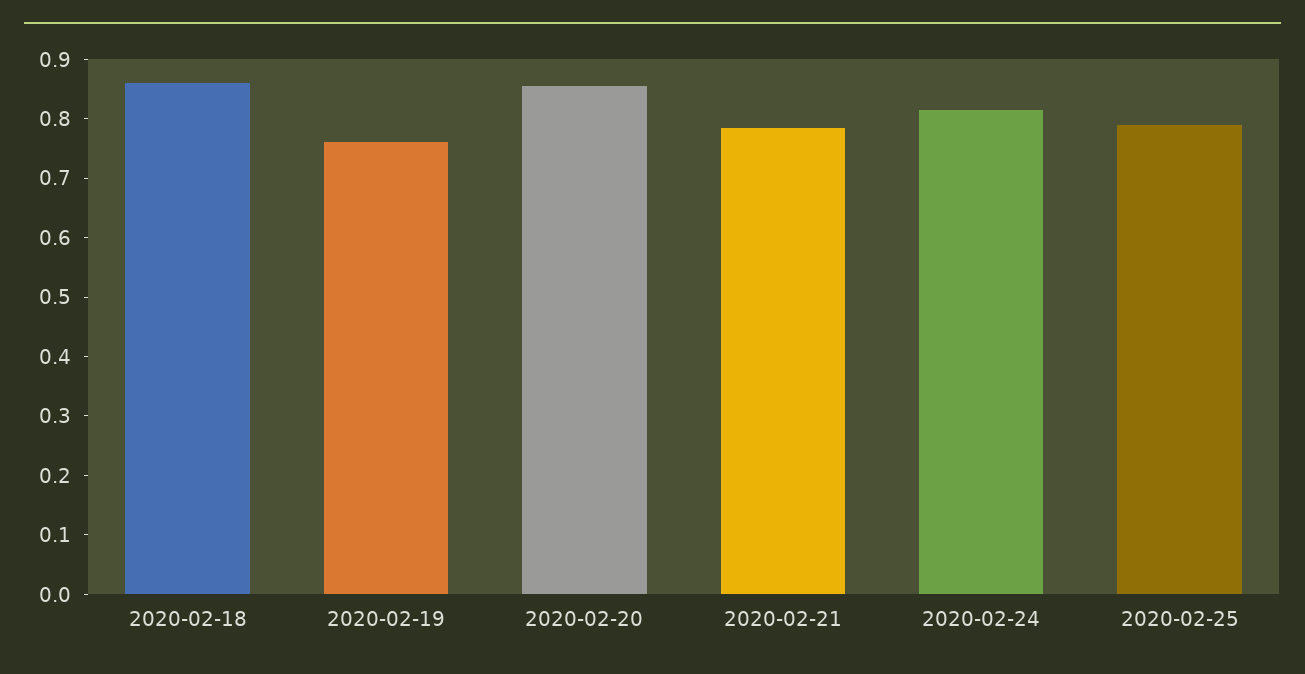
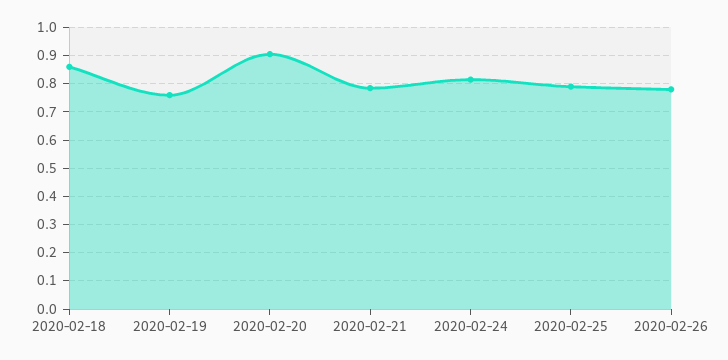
2020-02-20: 0.86 -> 0.9
2020-02-26: none -> 0.775

